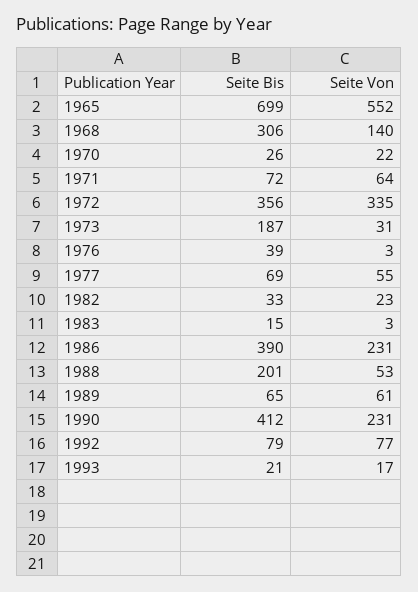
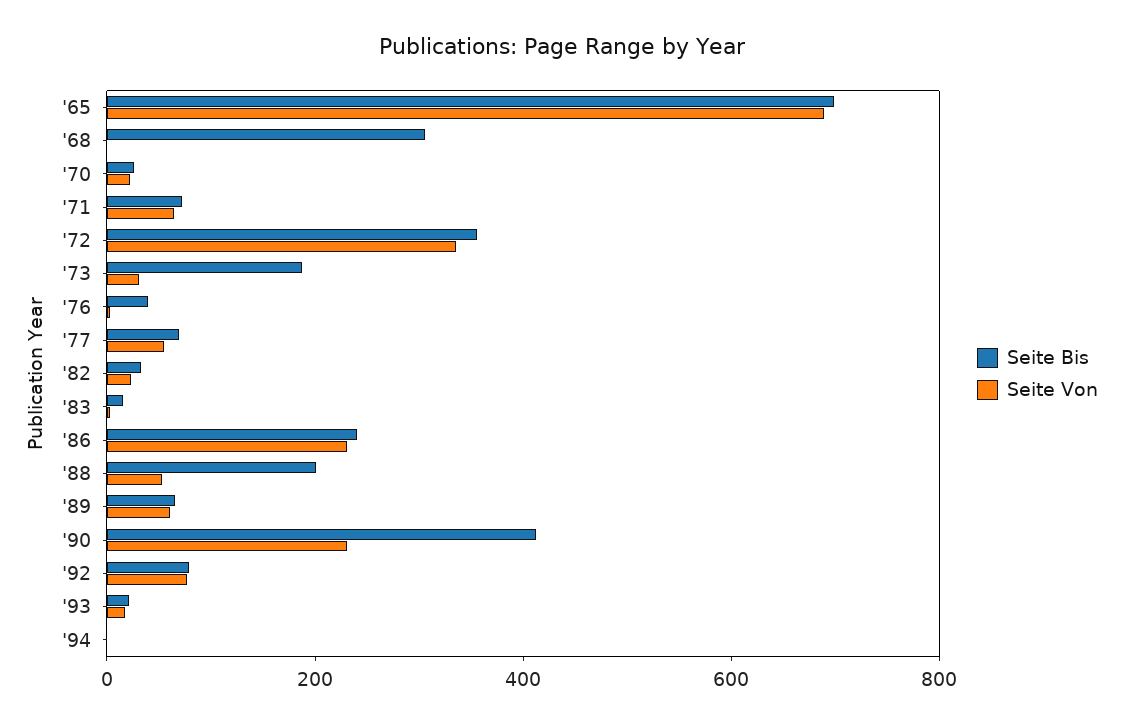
Seite Von, 1965: 552 -> 700
Seite Von, 1968: 140 -> 0
Seite Bis, 1986: 390 -> 250
Seite Bis, '94: none -> 0
Seite Von, '94: none -> 0

